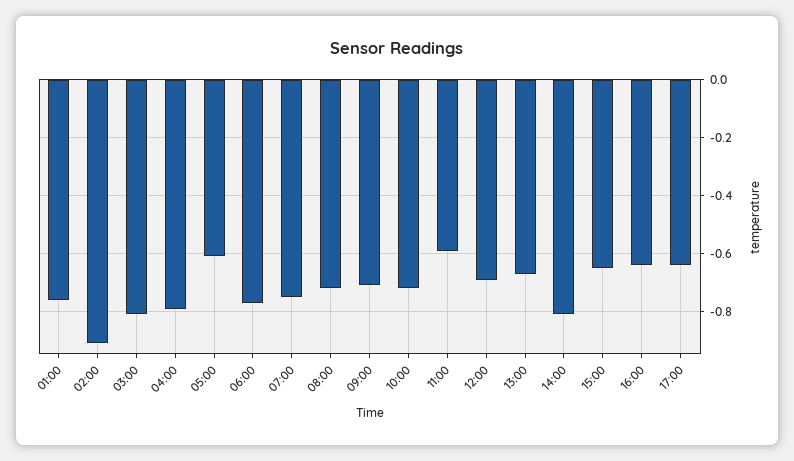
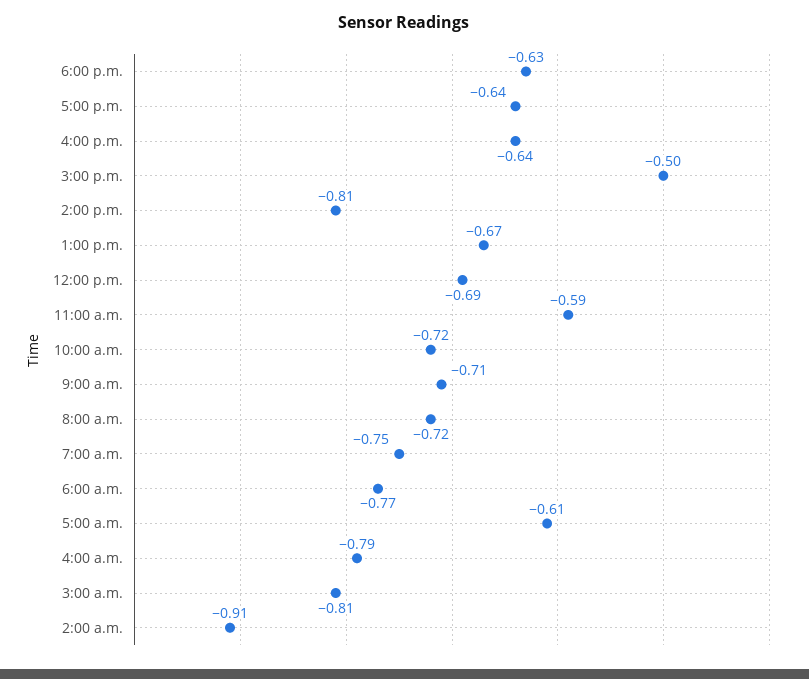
01:00: -0.75 -> none
15:00: -0.65 -> -0.5
6:00 p.m.: none -> -0.63

